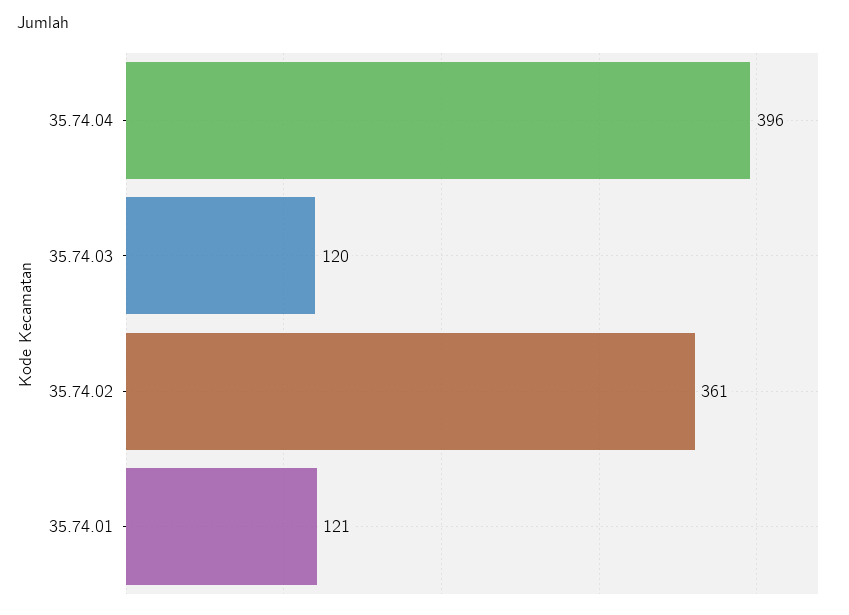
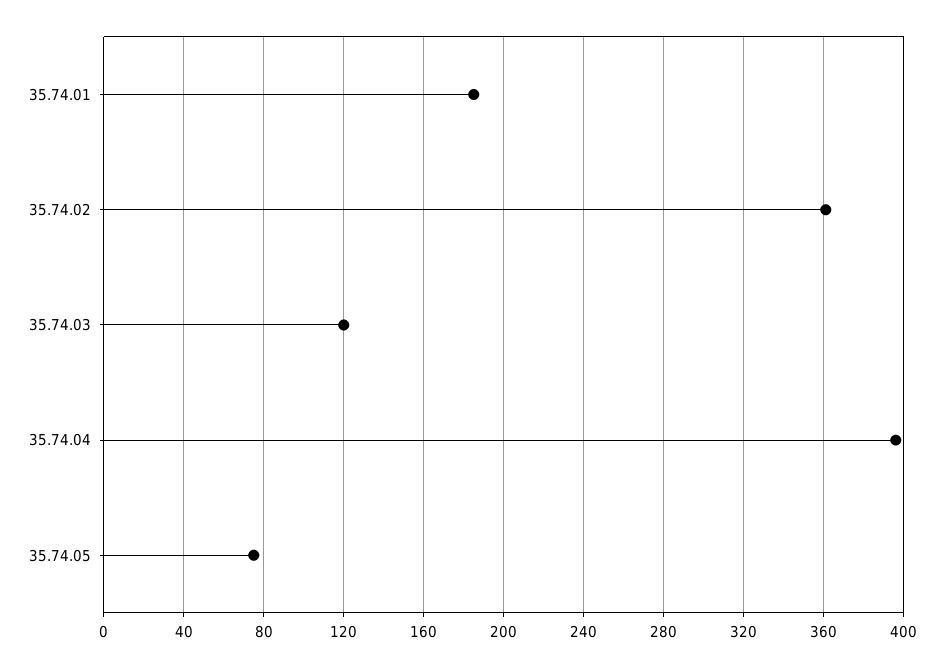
35.74.01: 121 -> 185
35.74.05: none -> 75

